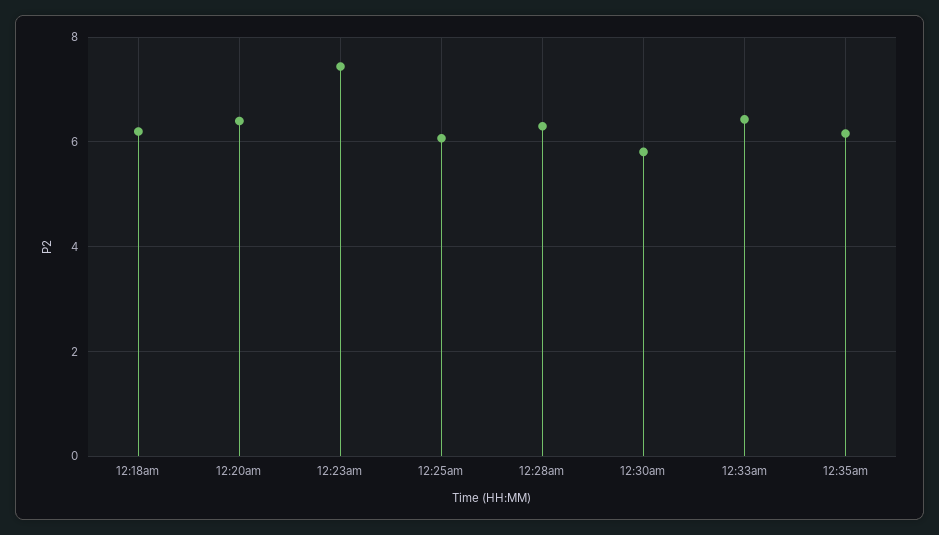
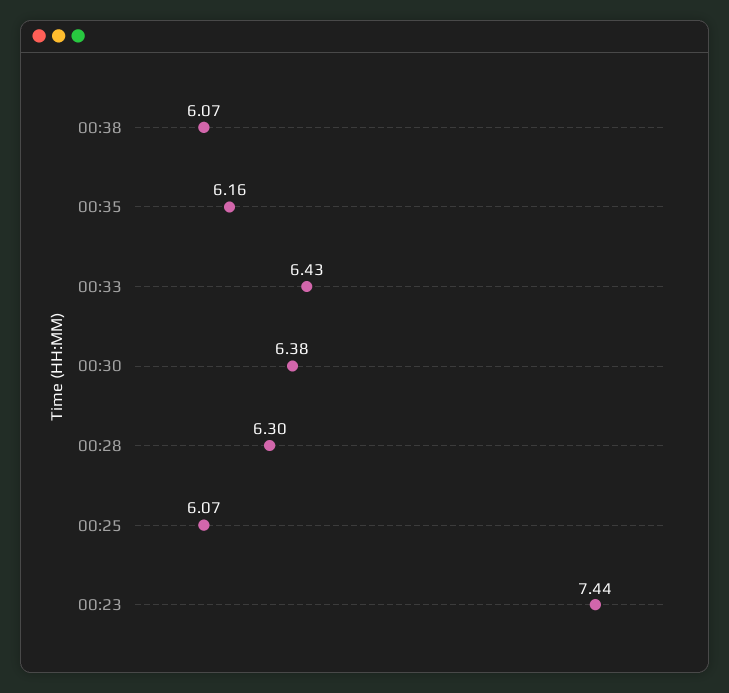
12:18am: 6.2 -> none
12:20am: 6.4 -> none
12:30am: 5.8 -> 6.38
00:38: none -> 6.07

